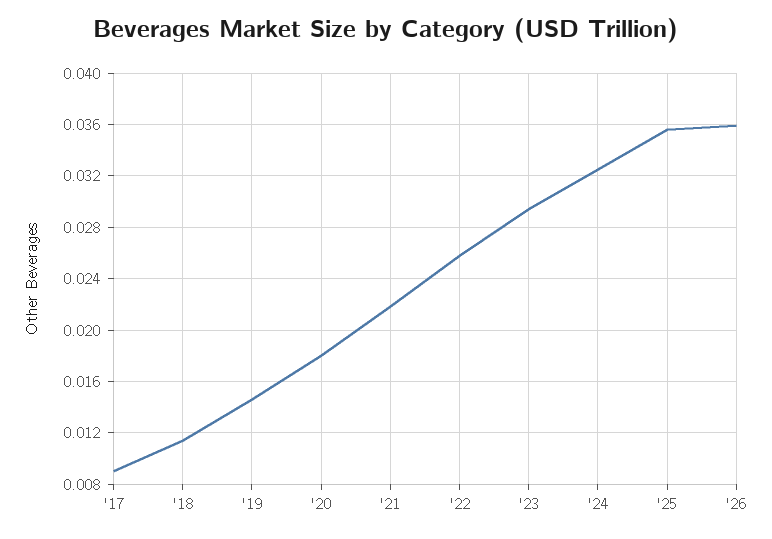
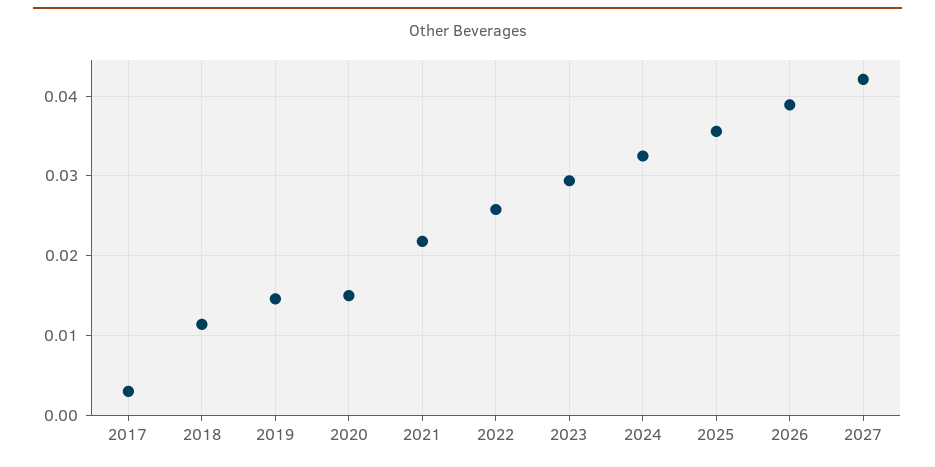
'17: 0.009 -> 0.003
'20: 0.018 -> 0.015
'26: 0.036 -> 0.039
2027: none -> 0.042

